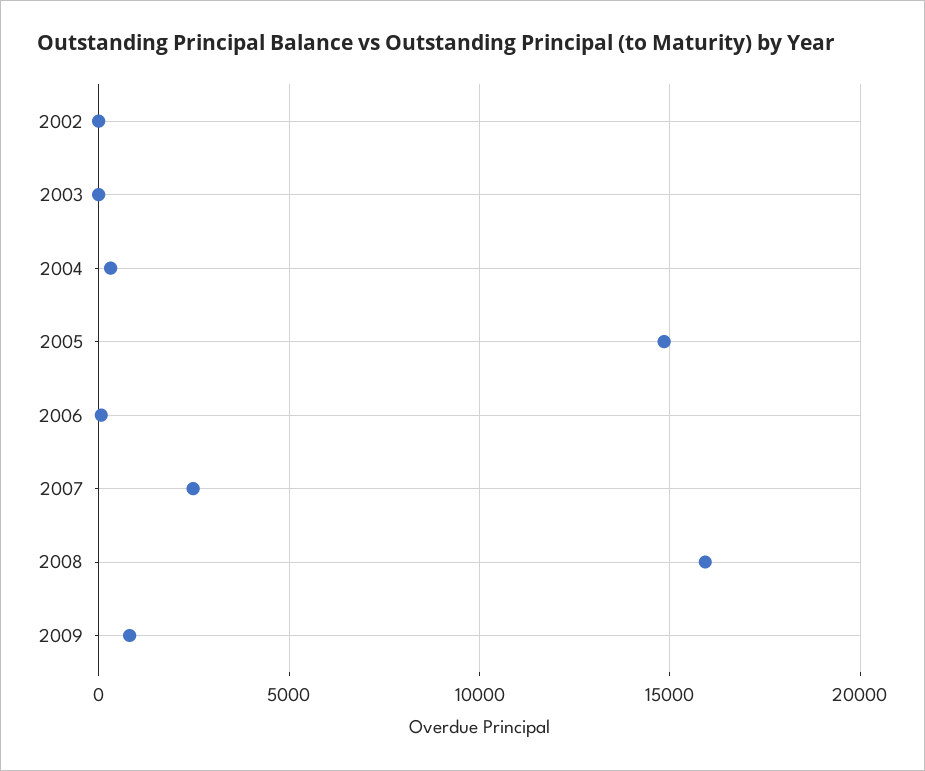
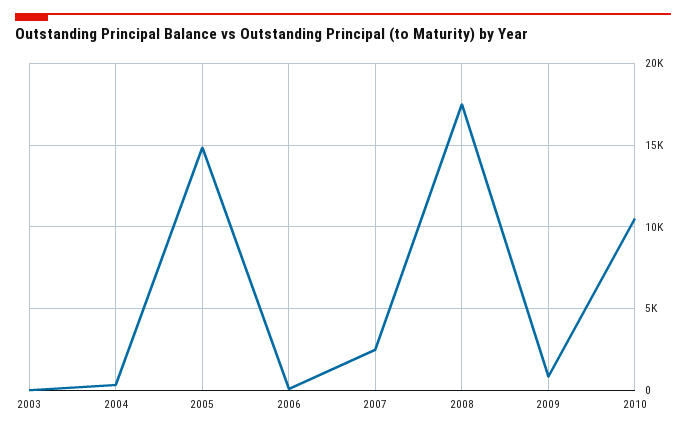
2002: 0 -> none
2008: 16000 -> 17500
2010: none -> 10500

